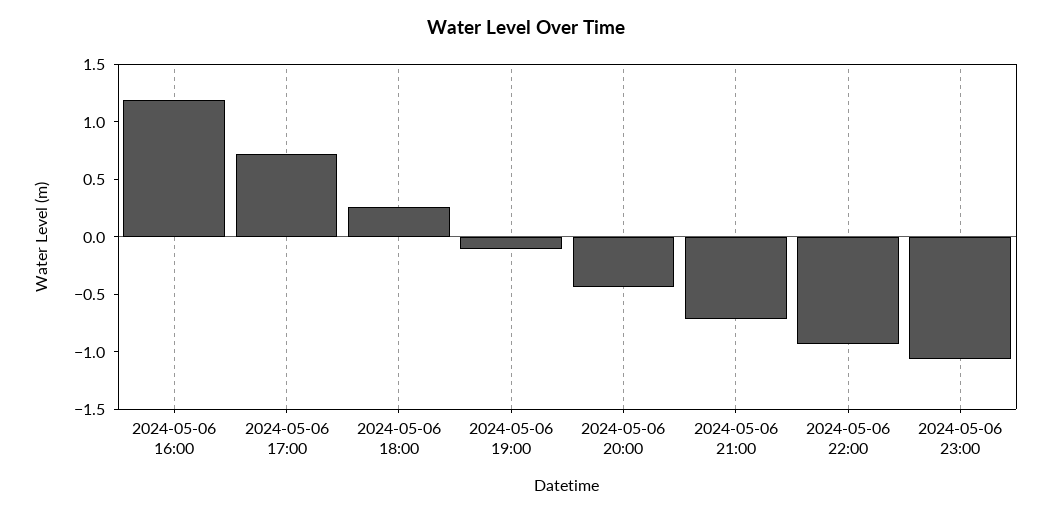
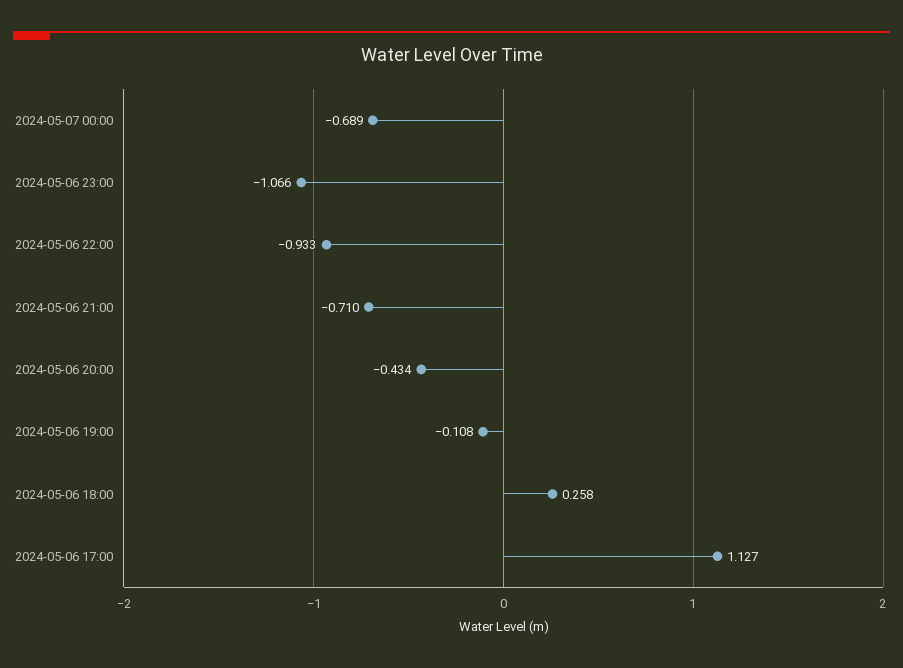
2024-05-06 16:00: 1.2 -> none
2024-05-06 17:00: 0.7 -> 1.127
2024-05-07 00:00: none -> -0.689

